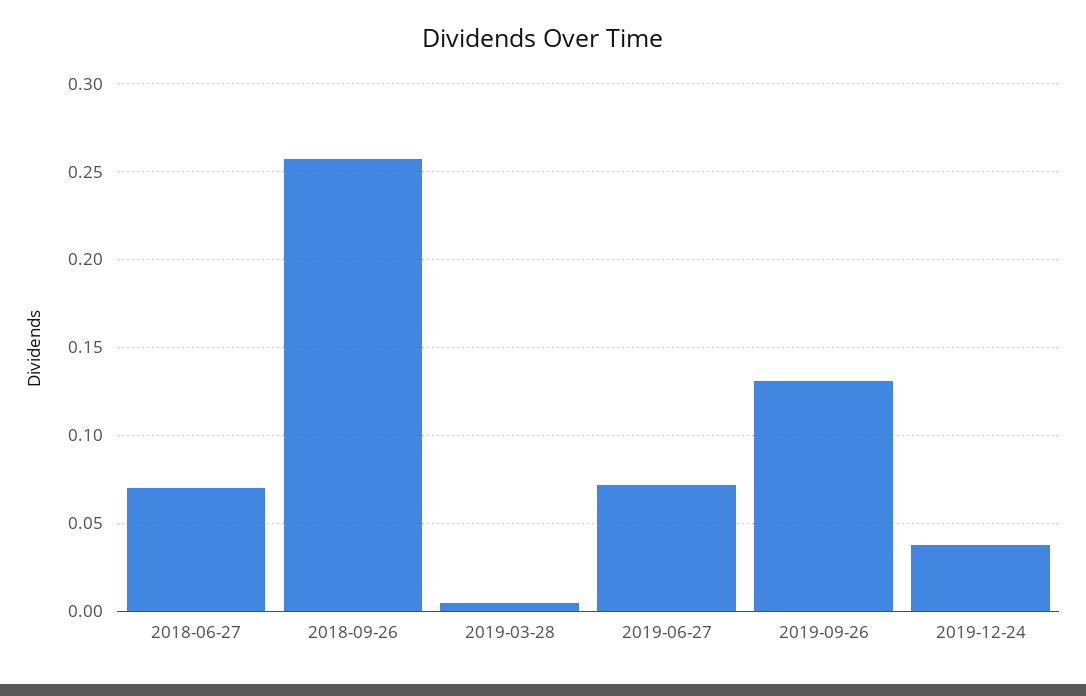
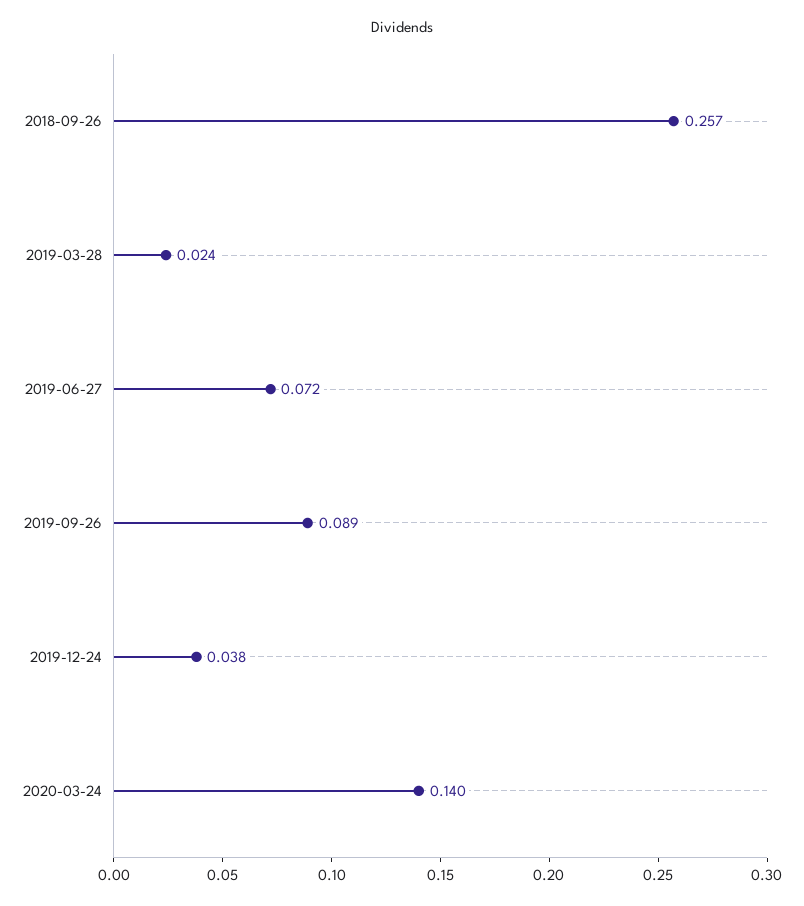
2018-06-27: 0.07 -> none
2019-03-28: 0.005 -> 0.024
2019-09-26: 0.13 -> 0.089
2020-03-24: none -> 0.14

